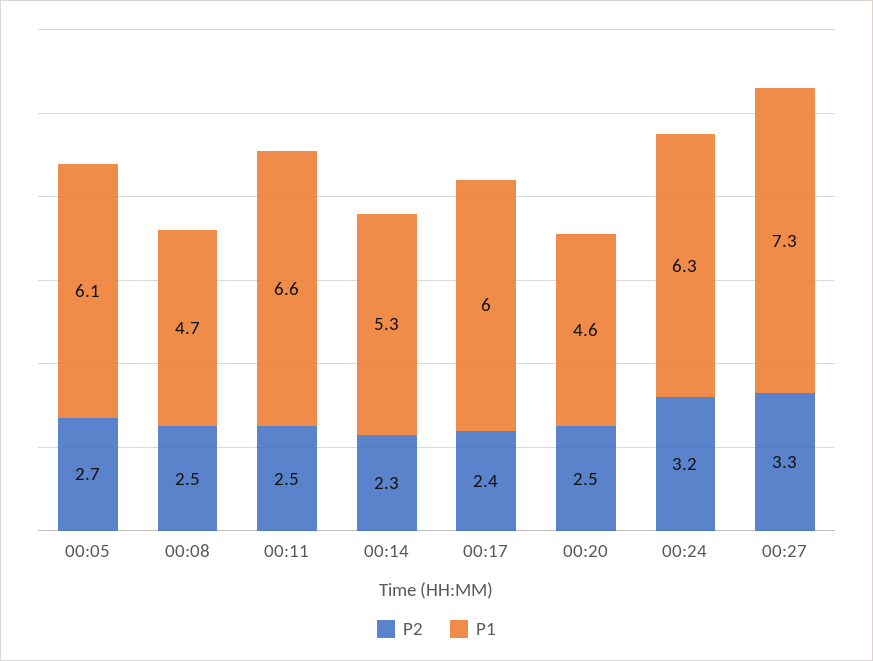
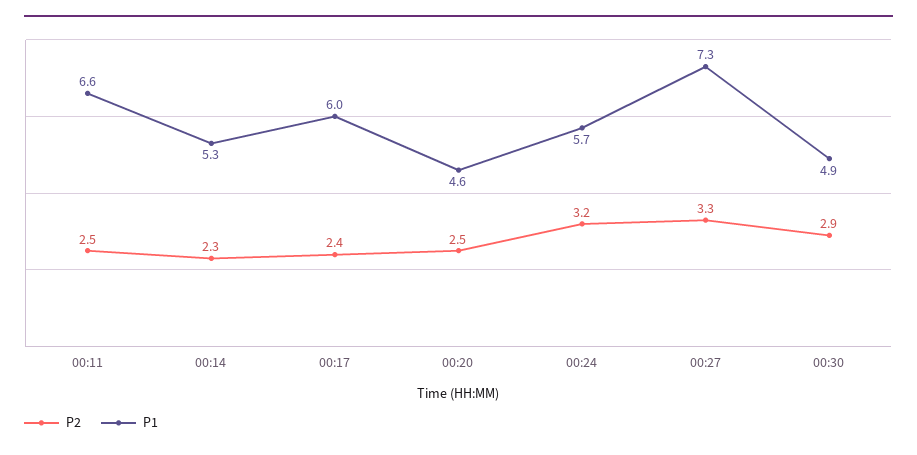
P2, 00:05: 2.7 -> none
P1, 00:05: 6.1 -> none
P2, 00:08: 2.5 -> none
P1, 00:08: 4.7 -> none
P1, 00:24: 6.3 -> 5.7
P2, 00:30: none -> 2.9
P1, 00:30: none -> 4.9

